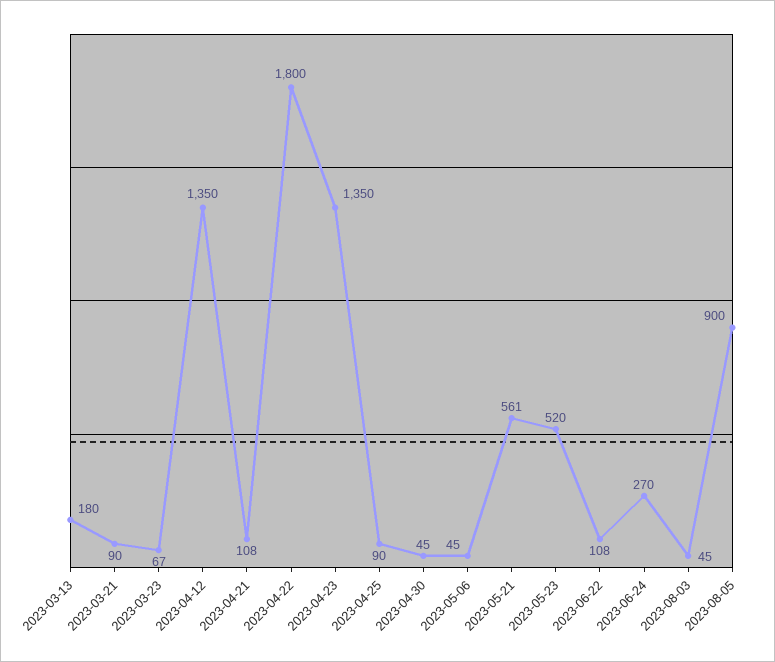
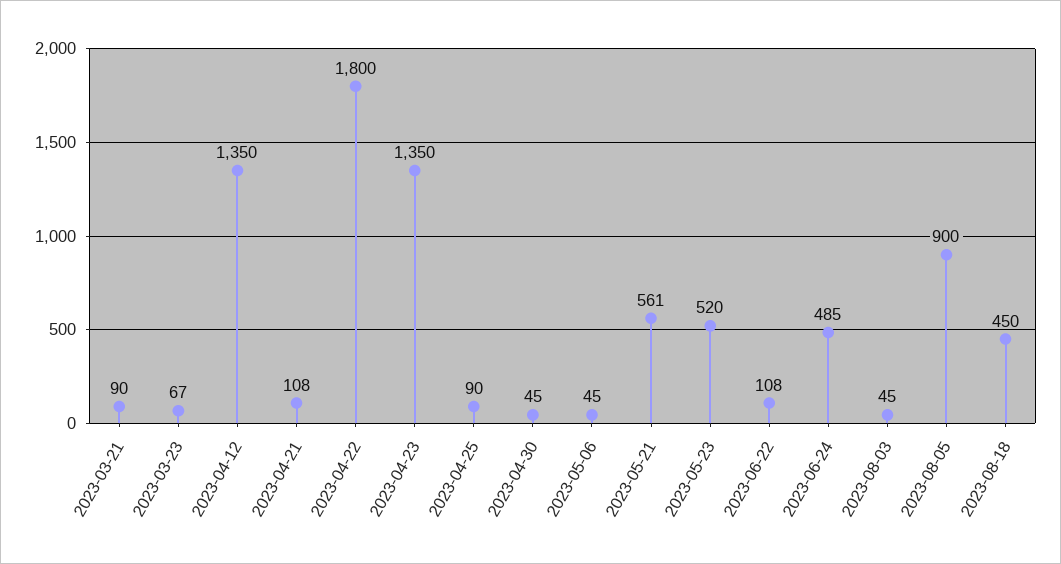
2023-03-13: 180 -> none
2023-06-24: 270 -> 485
2023-08-18: none -> 450

